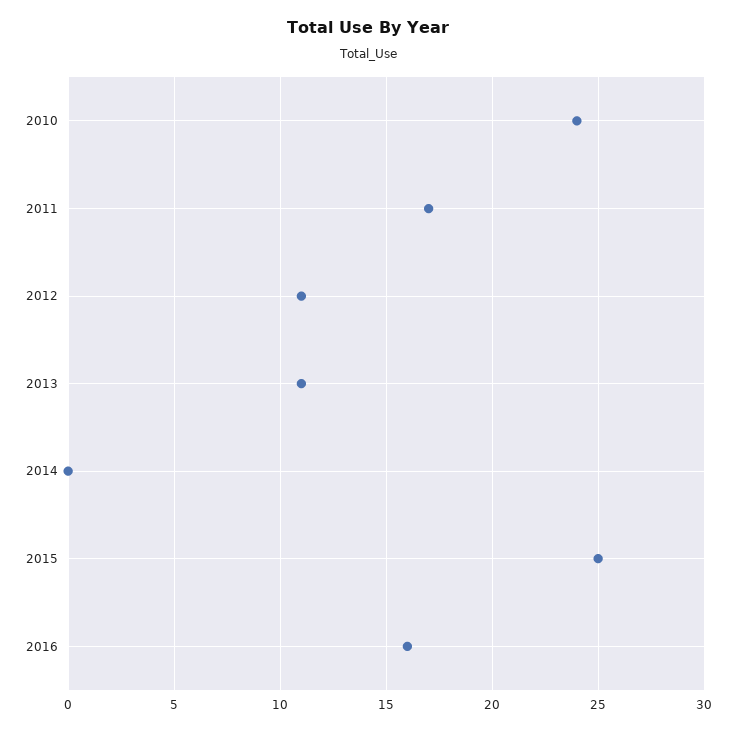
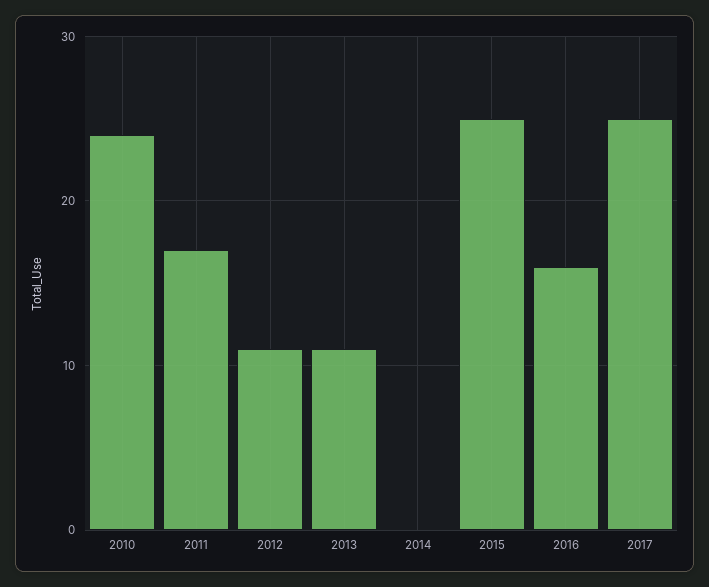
2017: none -> 25

